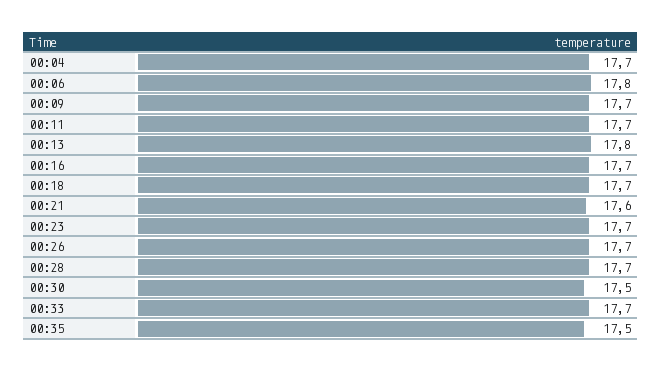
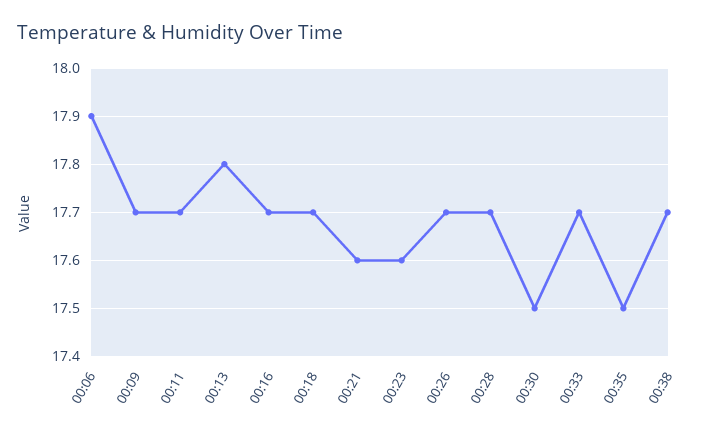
00:04: 17.7 -> none
00:06: 17.8 -> 17.9
00:23: 17.7 -> 17.6
00:38: none -> 17.7

